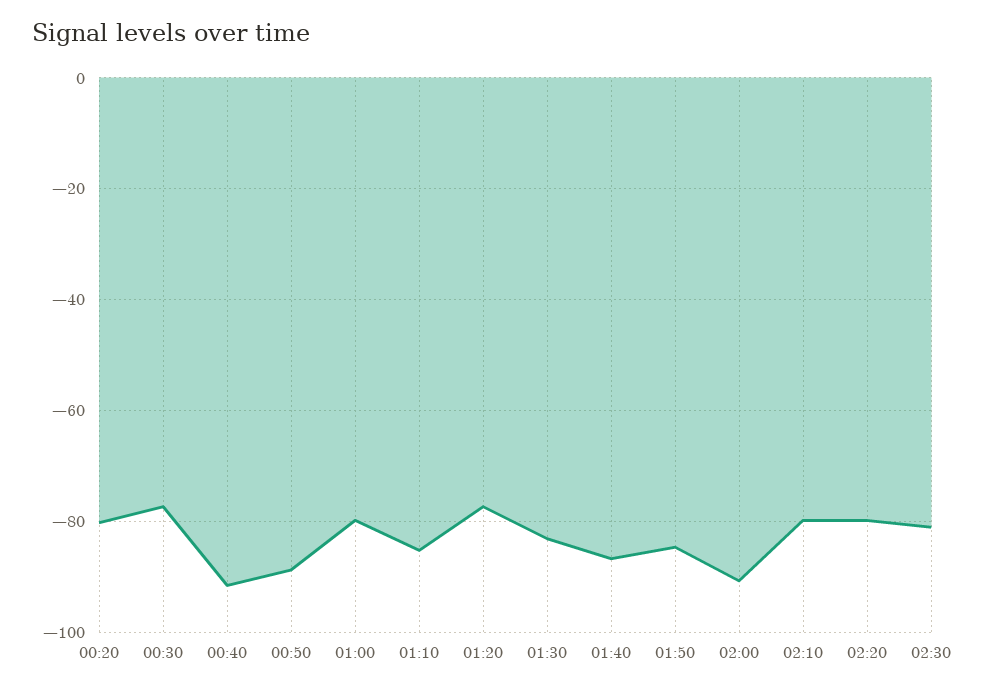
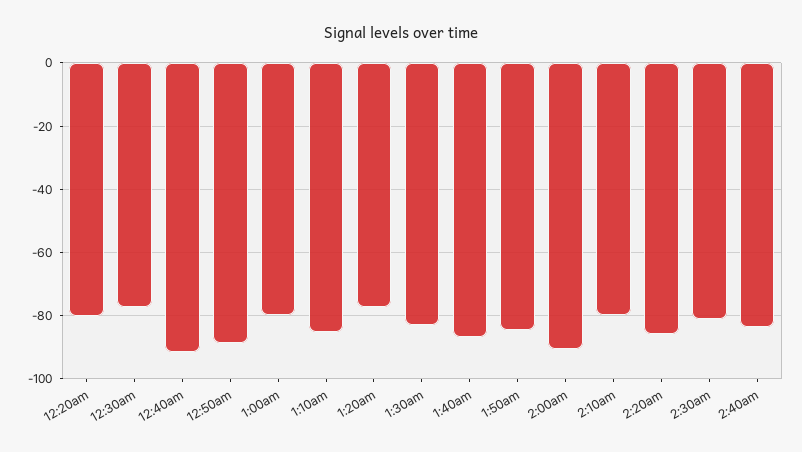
02:20: -80 -> -86
2:40am: none -> -84

